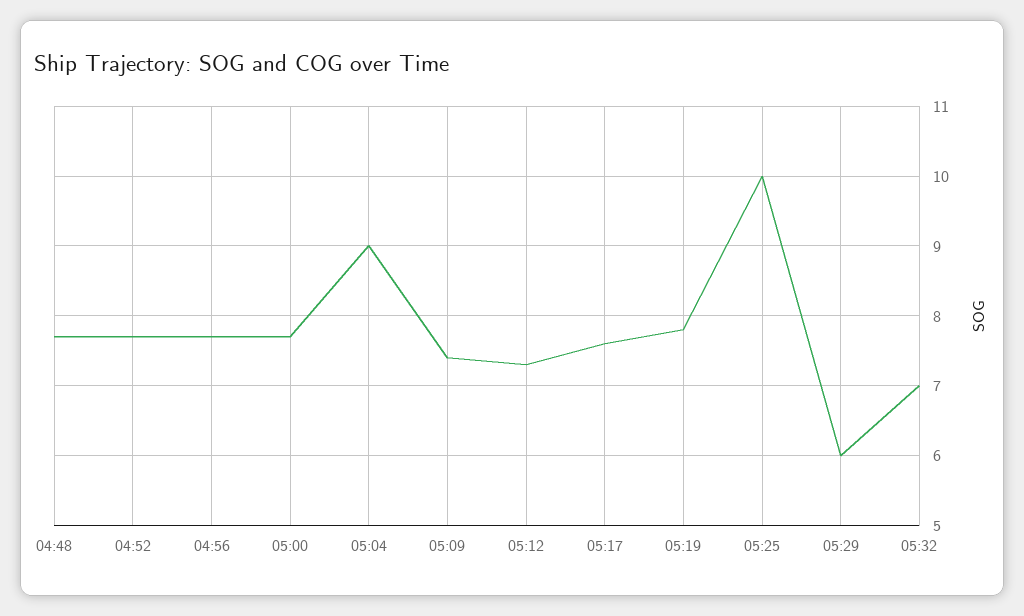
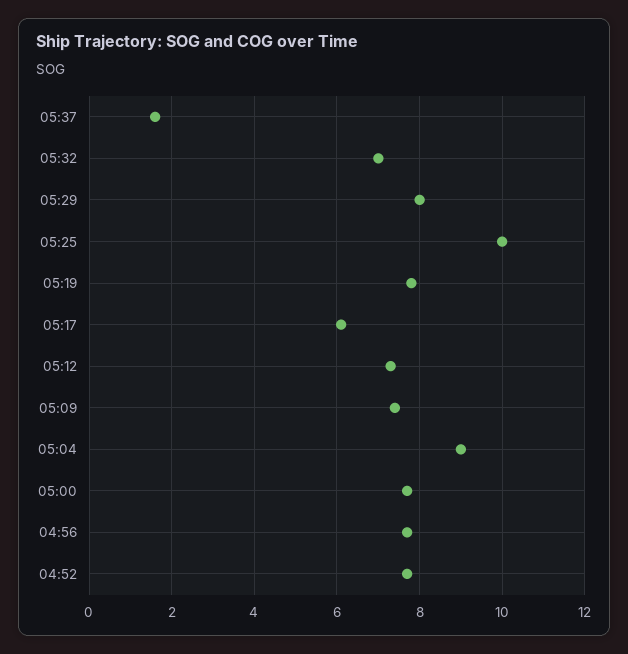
04:48: 7.7 -> none
05:17: 7.6 -> 6
05:29: 6 -> 8
05:37: none -> 1.5

